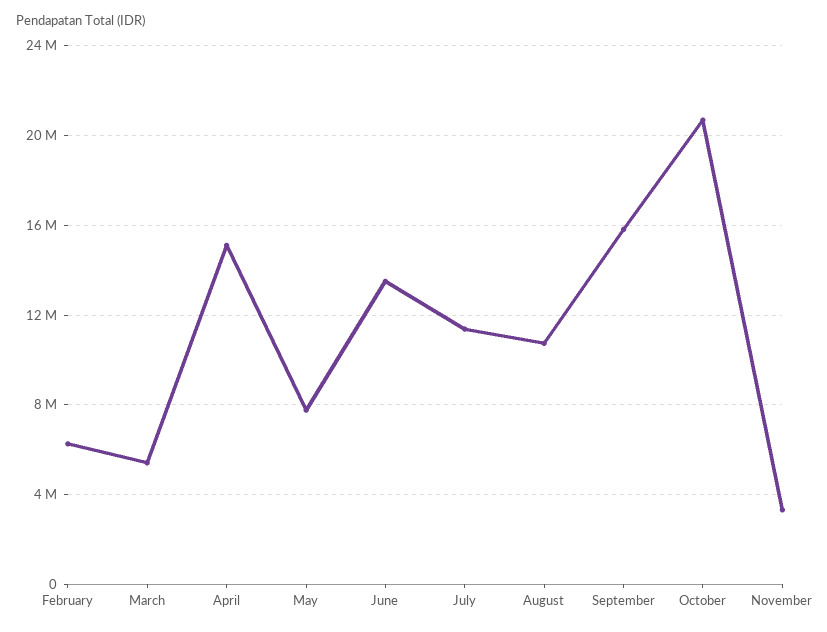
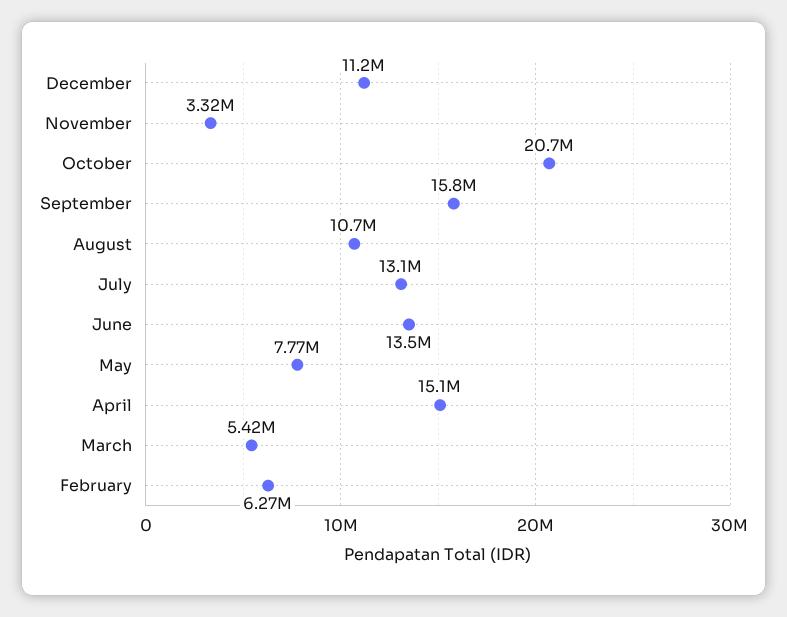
July: 11500000 -> 13100000
December: none -> 11200000

